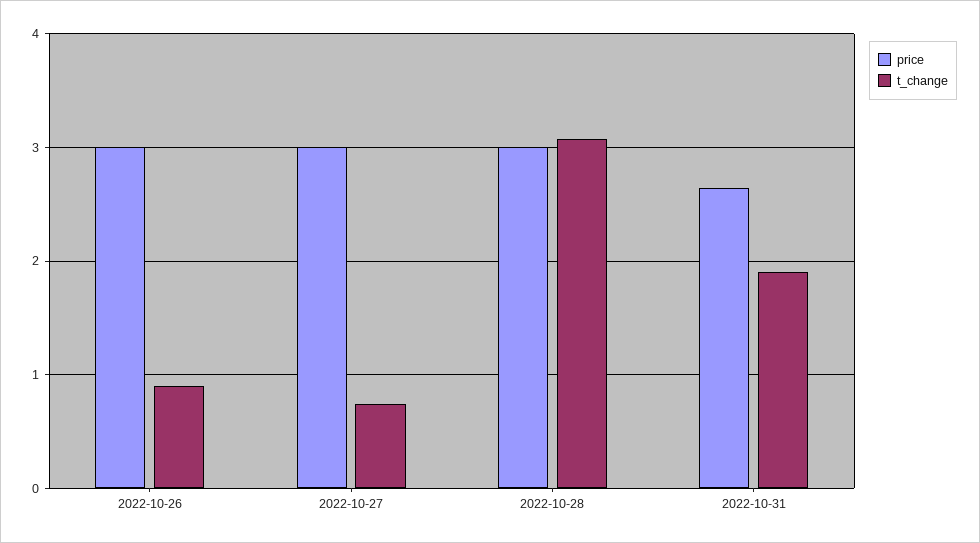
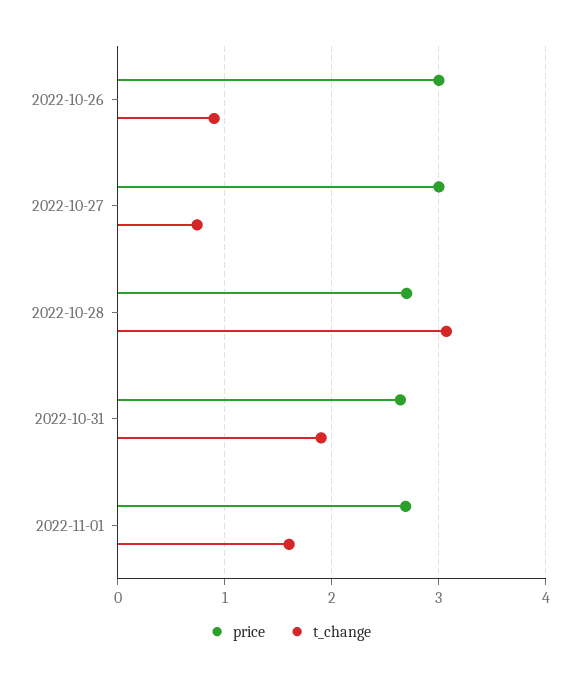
price, 2022-10-28: 3 -> 2.7
price, 2022-11-01: none -> 2.7
t_change, 2022-11-01: none -> 1.6

